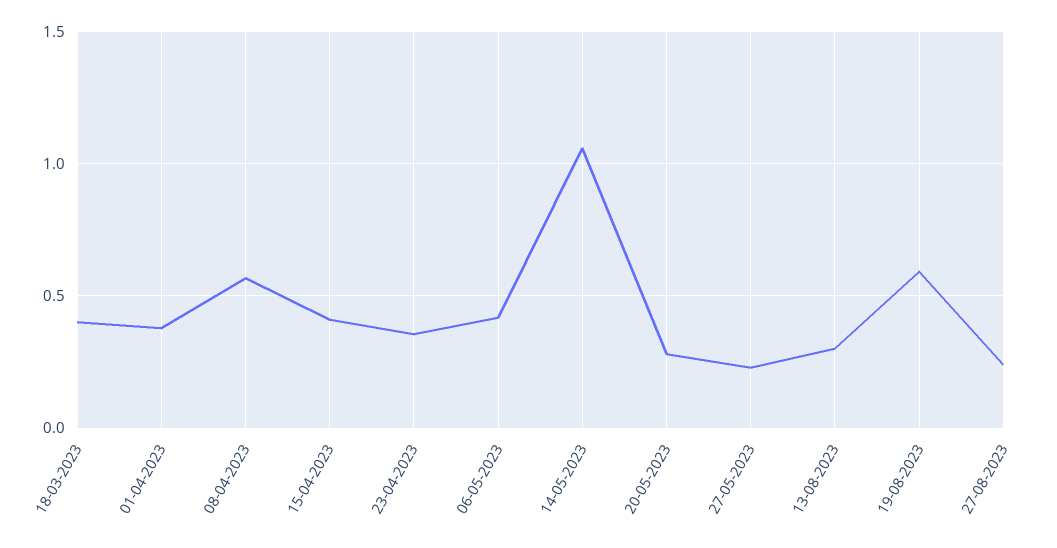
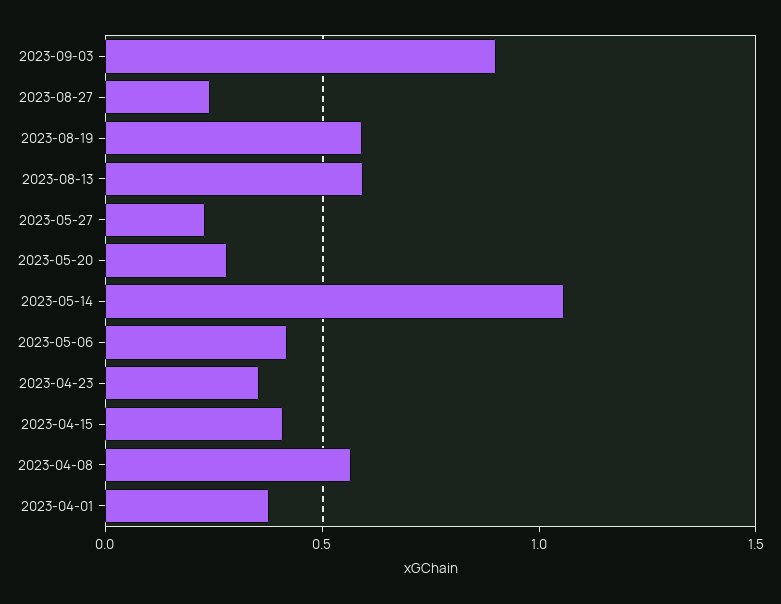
18-03-2023: 0.4 -> none
13-08-2023: 0.3 -> 0.6
2023-09-03: none -> 0.9

